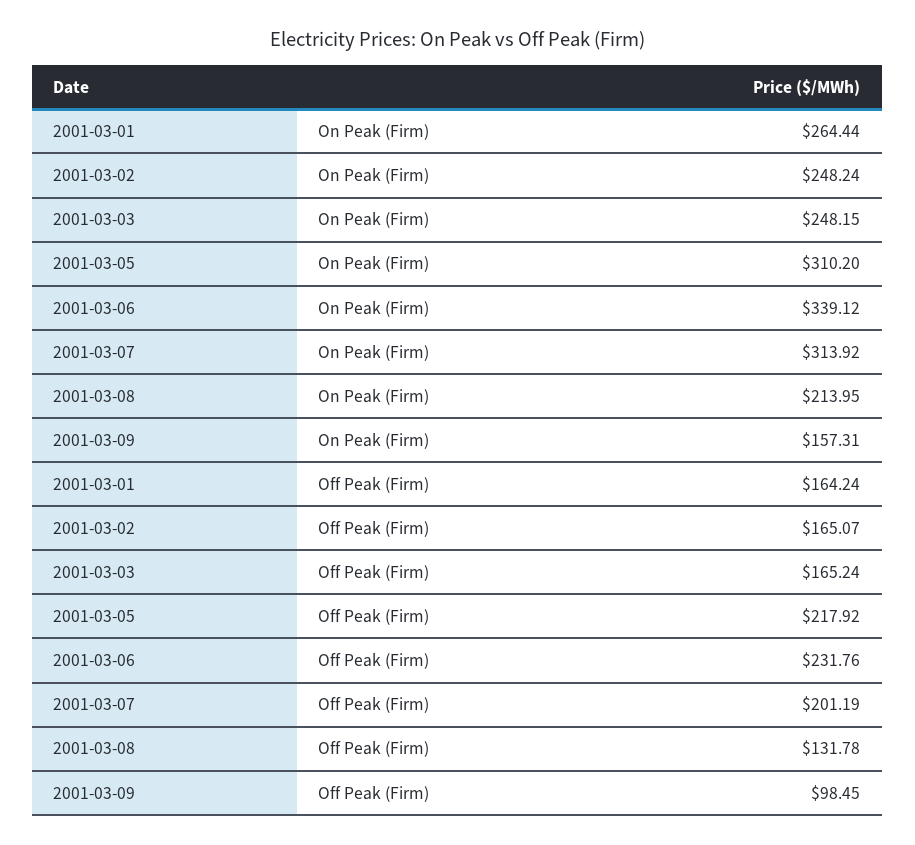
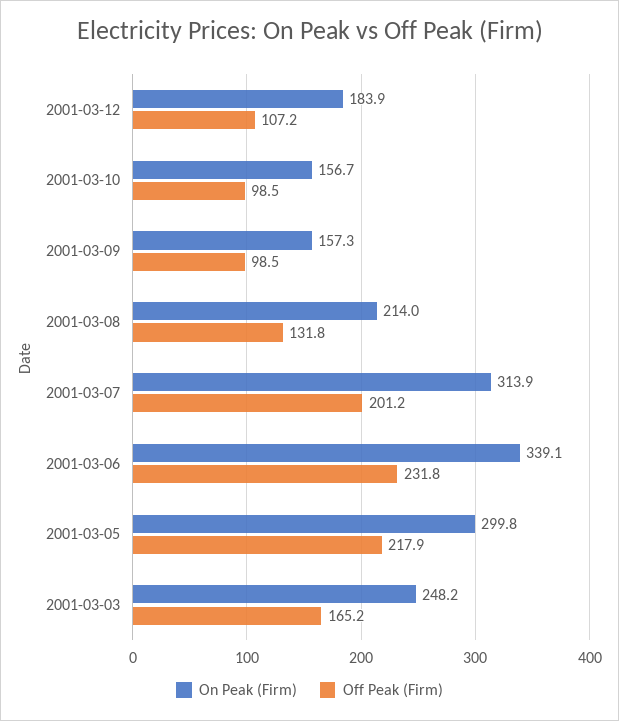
On Peak (Firm), 2001-03-01: 264.44 -> none
On Peak (Firm), 2001-03-02: 248.24 -> none
On Peak (Firm), 2001-03-05: 310.2 -> 299.8
Off Peak (Firm), 2001-03-01: 164.24 -> none
Off Peak (Firm), 2001-03-02: 165.07 -> none
On Peak (Firm), 2001-03-12: none -> 183.9
Off Peak (Firm), 2001-03-12: none -> 107.2
On Peak (Firm), 2001-03-10: none -> 156.7
Off Peak (Firm), 2001-03-10: none -> 98.5

